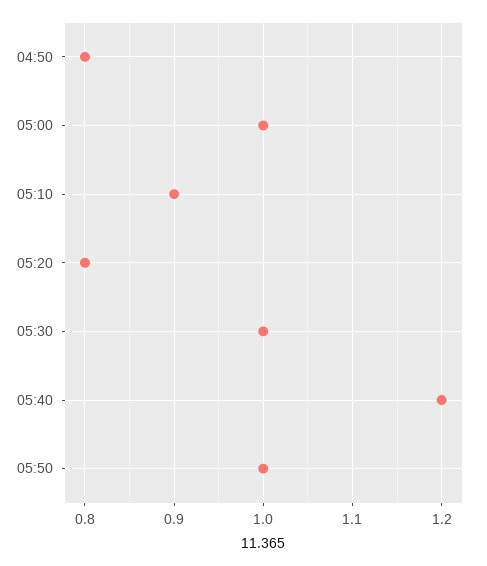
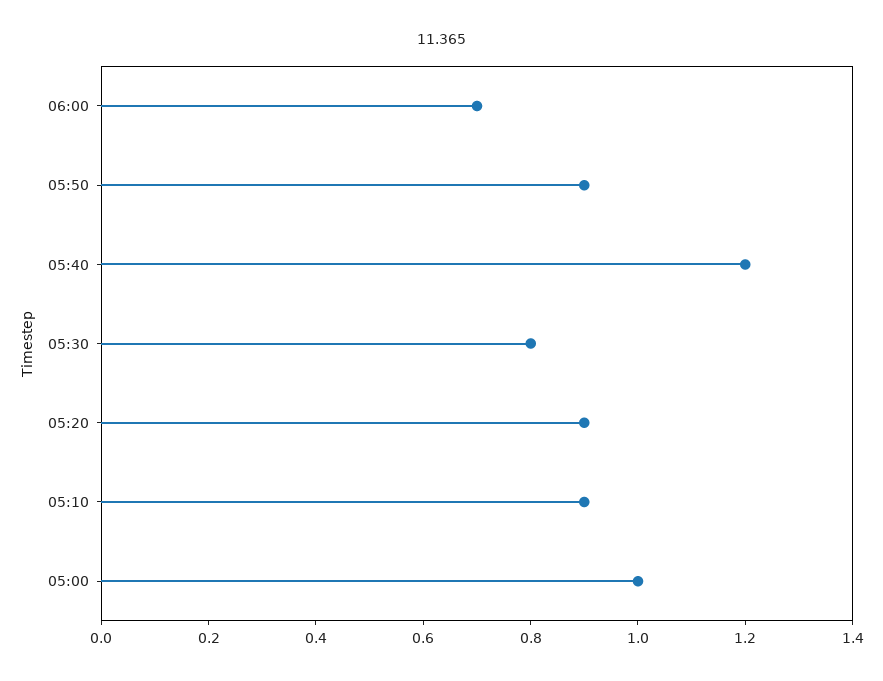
04:50: 0.8 -> none
05:20: 0.8 -> 0.9
05:30: 1 -> 0.8
05:50: 1 -> 0.9
06:00: none -> 0.7

